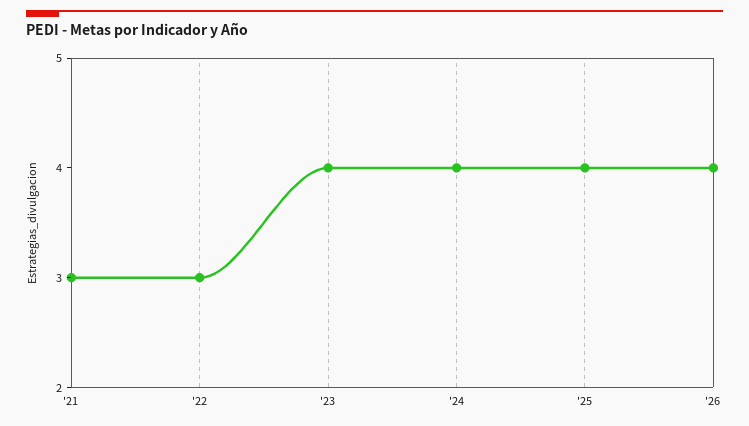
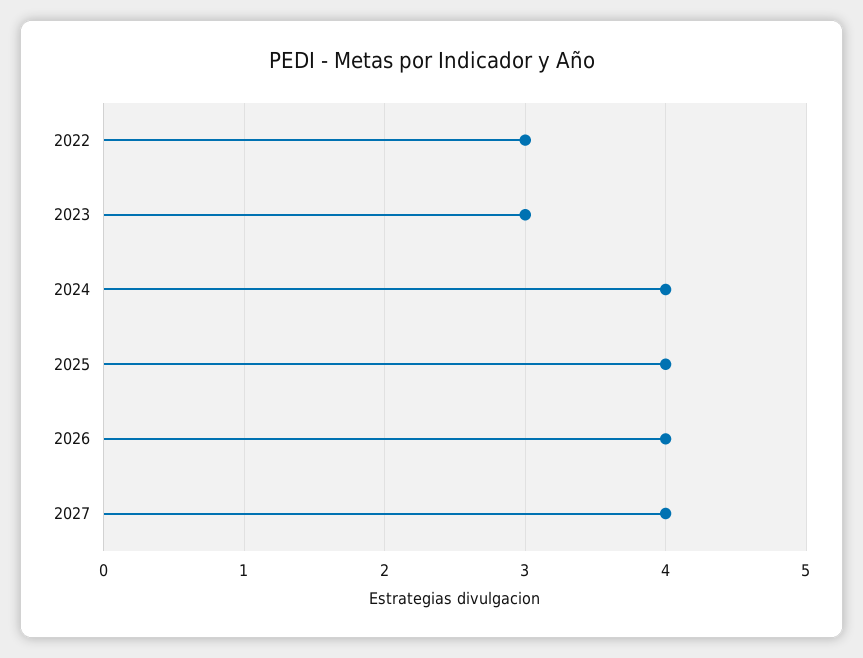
'21: 3 -> none
'23: 4 -> 3
2027: none -> 4

